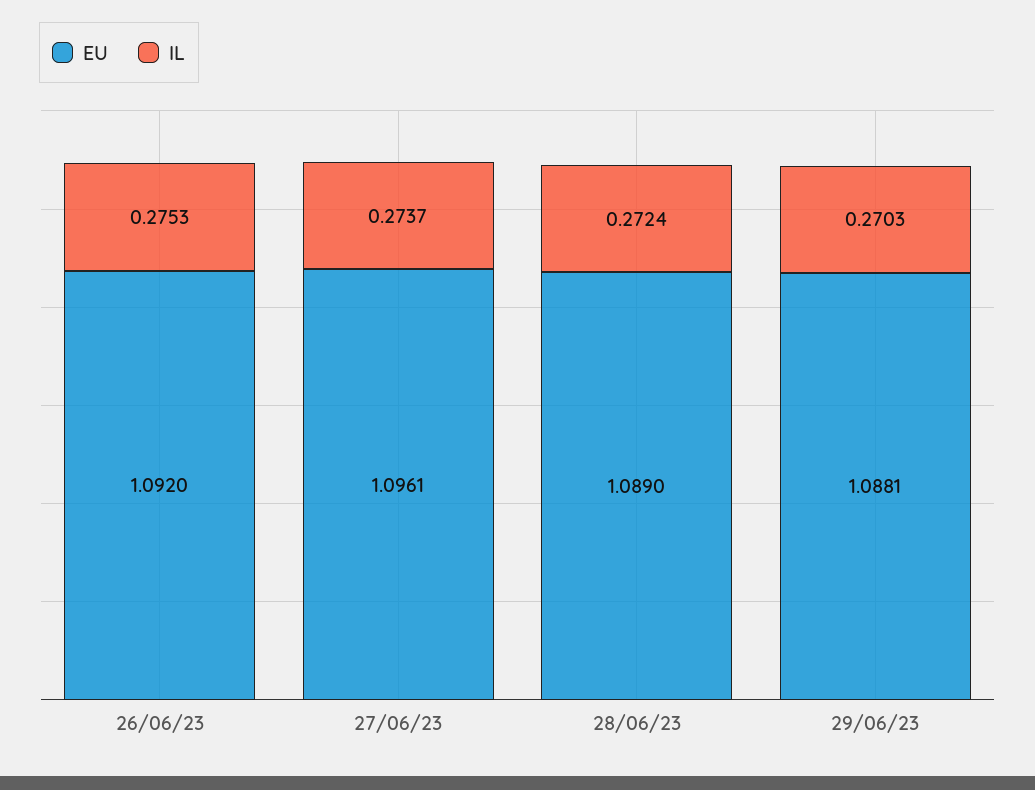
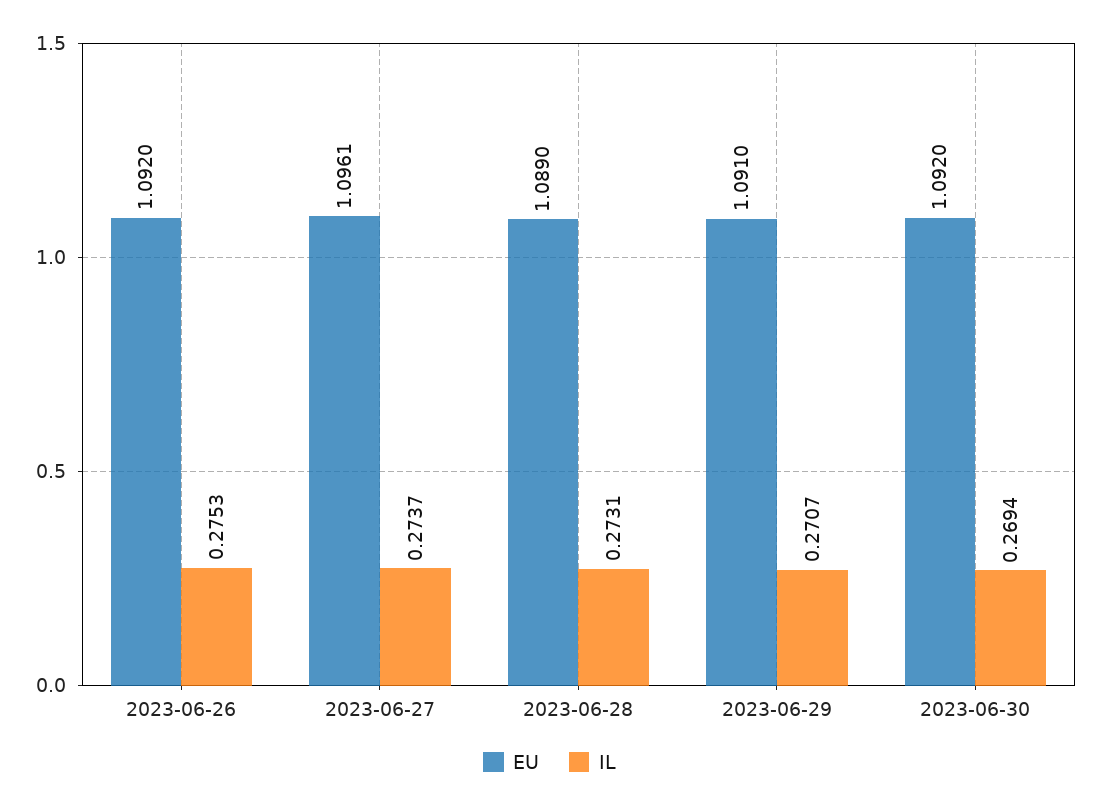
IL, 28/06/23: 0.2724 -> 0.2731
EU, 29/06/23: 1.0881 -> 1.091
IL, 29/06/23: 0.2703 -> 0.2707
EU, 2023-06-30: none -> 1.092
IL, 2023-06-30: none -> 0.2694

